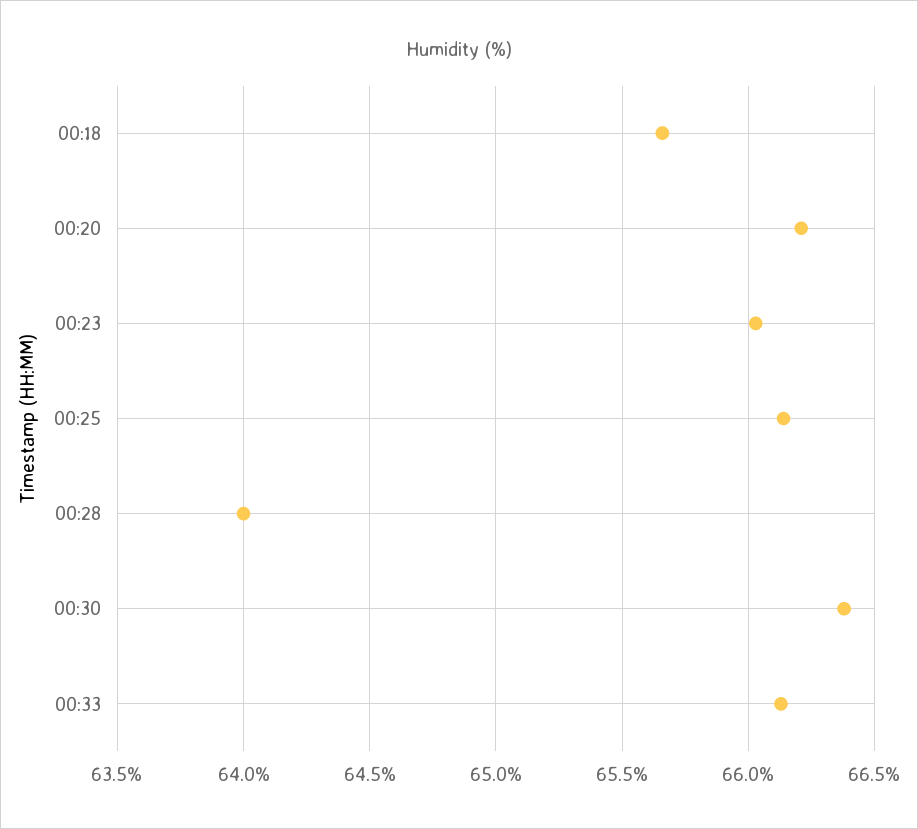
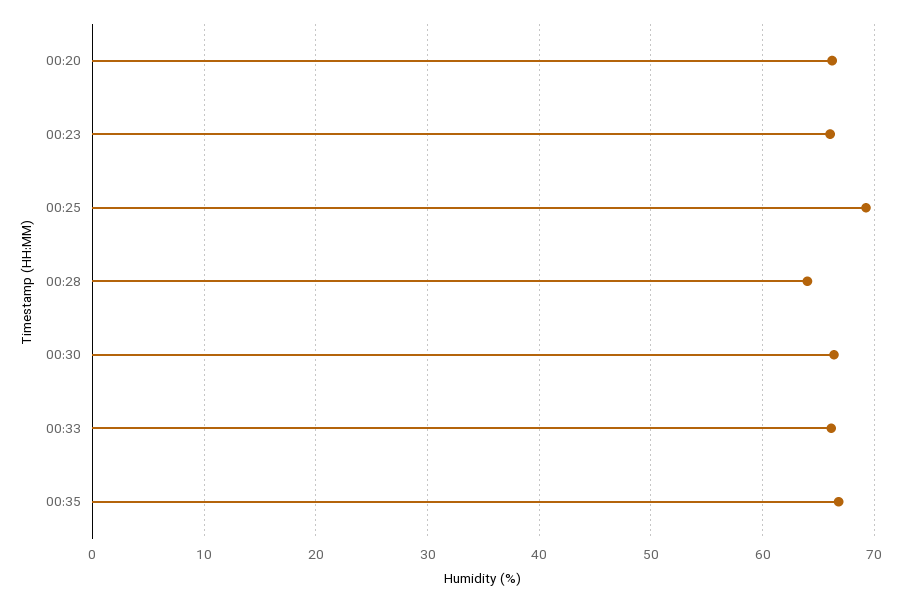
00:18: 65.65 -> none
00:25: 66.15 -> 69
00:35: none -> 67

